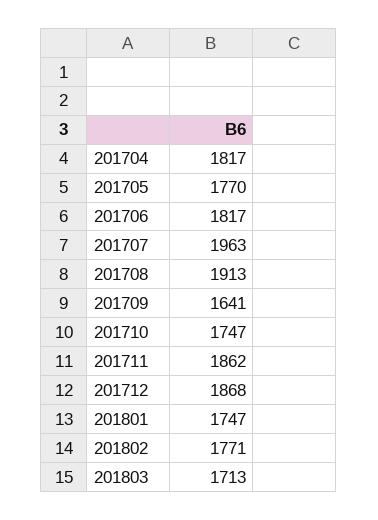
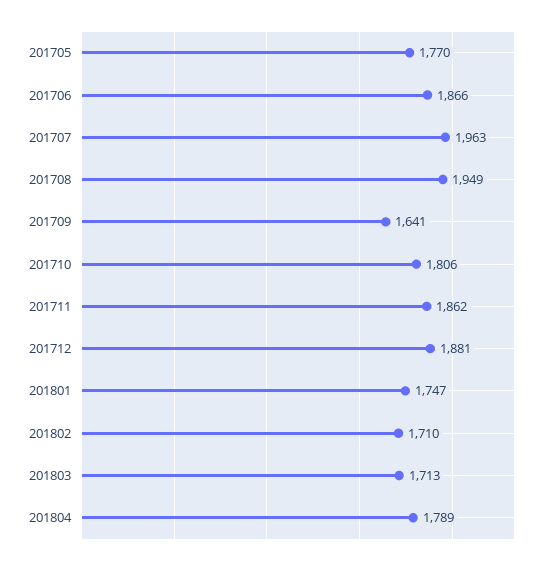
201704: 1817 -> none
201706: 1817 -> 1866
201708: 1913 -> 1949
201710: 1747 -> 1806
201712: 1868 -> 1881
201802: 1771 -> 1710
201804: none -> 1789

